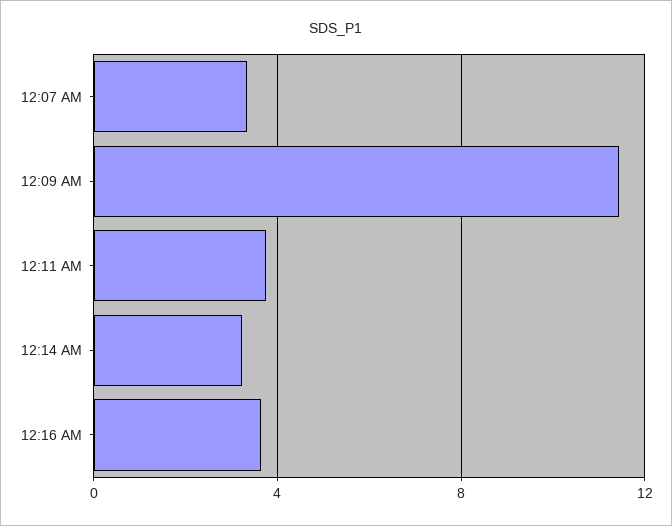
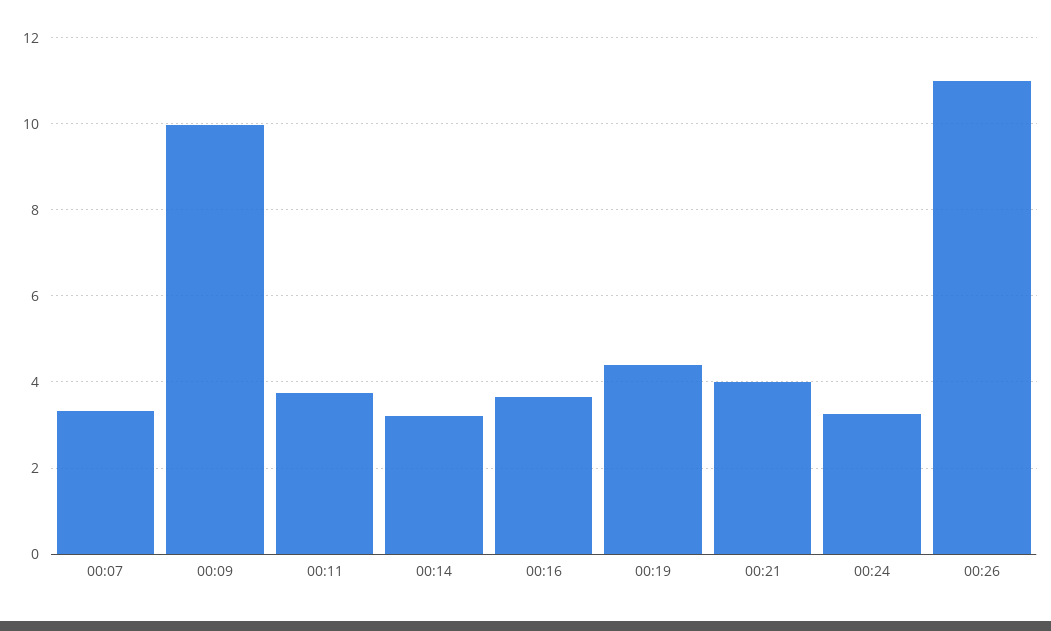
12:09 AM: 11.5 -> 10
00:19: none -> 4.4
00:21: none -> 4
00:24: none -> 3.2
00:26: none -> 11

